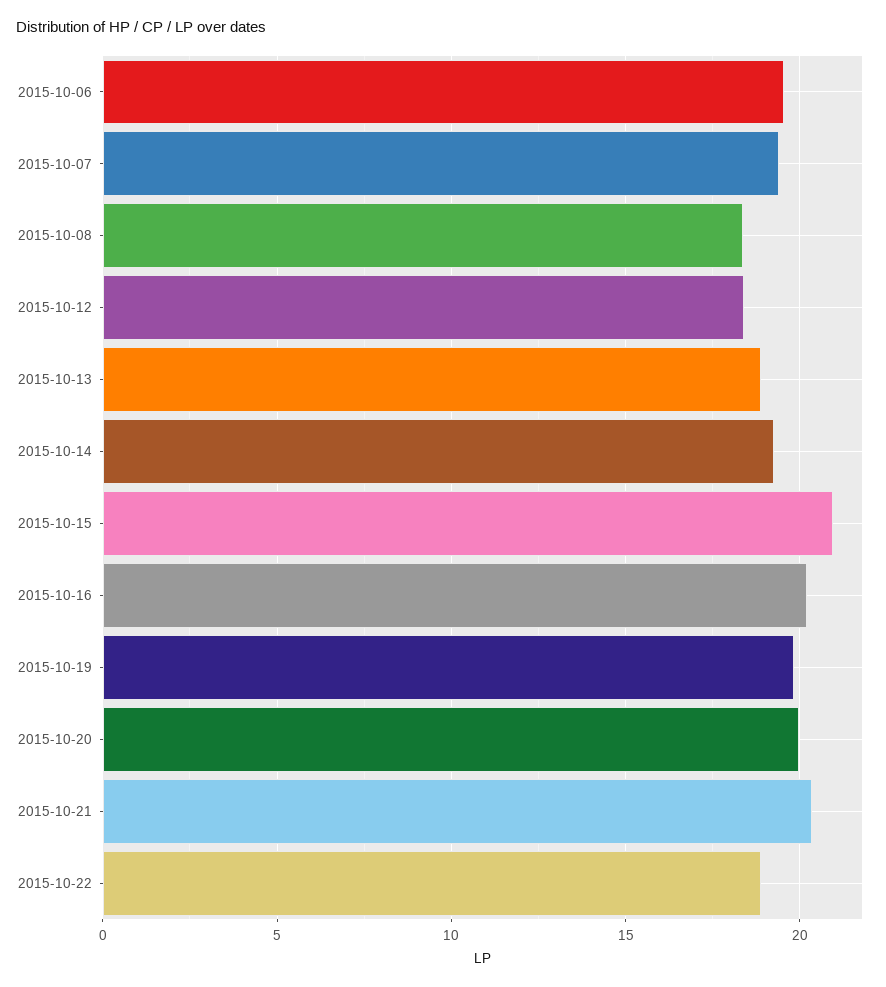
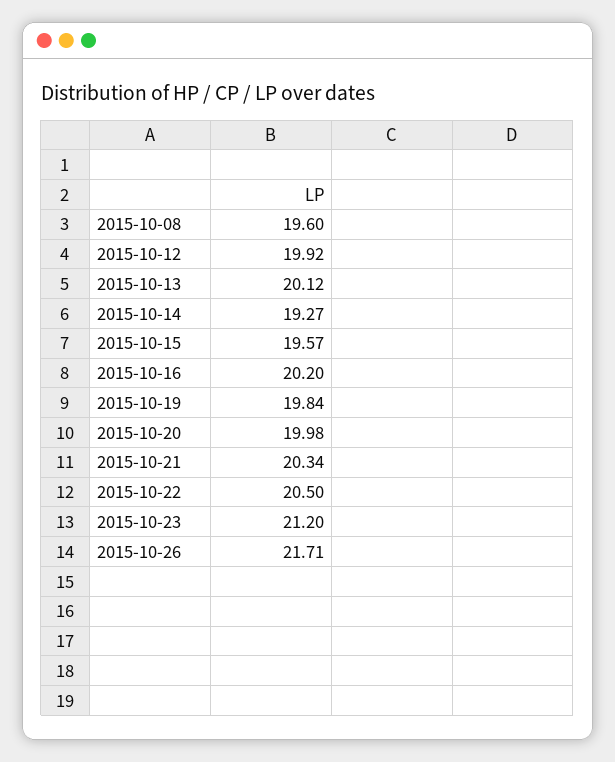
2015-10-06: 19.5 -> none
2015-10-07: 19.5 -> none
2015-10-08: 18.5 -> 19.6
2015-10-12: 18.5 -> 19.92
2015-10-13: 19 -> 20.12
2015-10-15: 21 -> 19.57
2015-10-22: 19 -> 20.5
2015-10-23: none -> 21.2
2015-10-26: none -> 21.71

